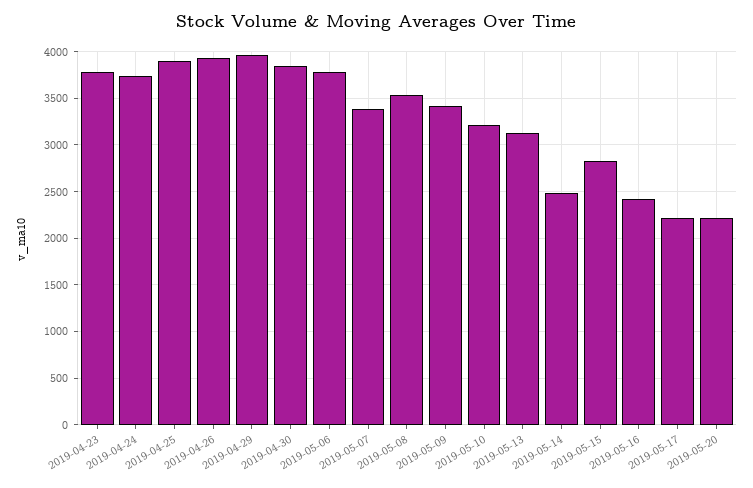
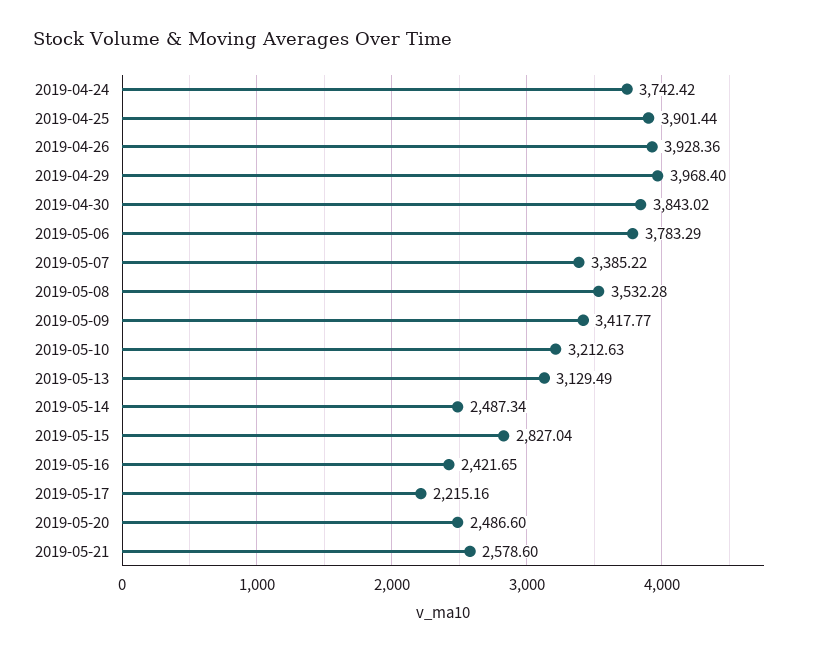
2019-04-23: 3800 -> none
2019-05-20: 2200 -> 2486.6
2019-05-21: none -> 2578.6

